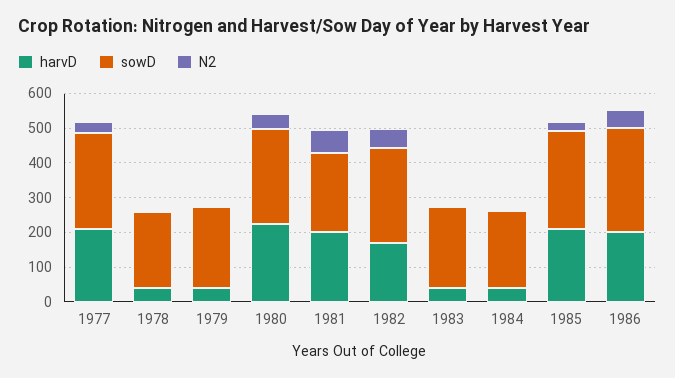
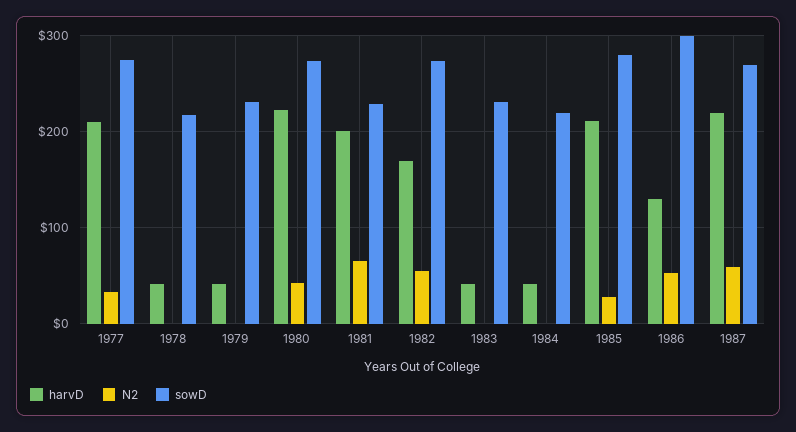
harvD, 1986: 200 -> 130
harvD, 1987: none -> 220
N2, 1987: none -> 60
sowD, 1987: none -> 270

